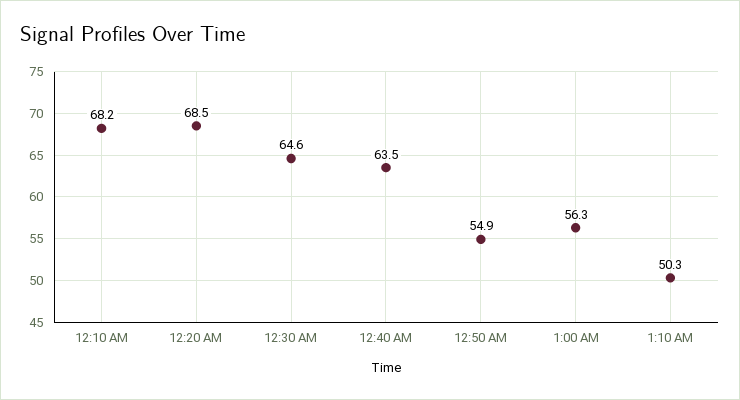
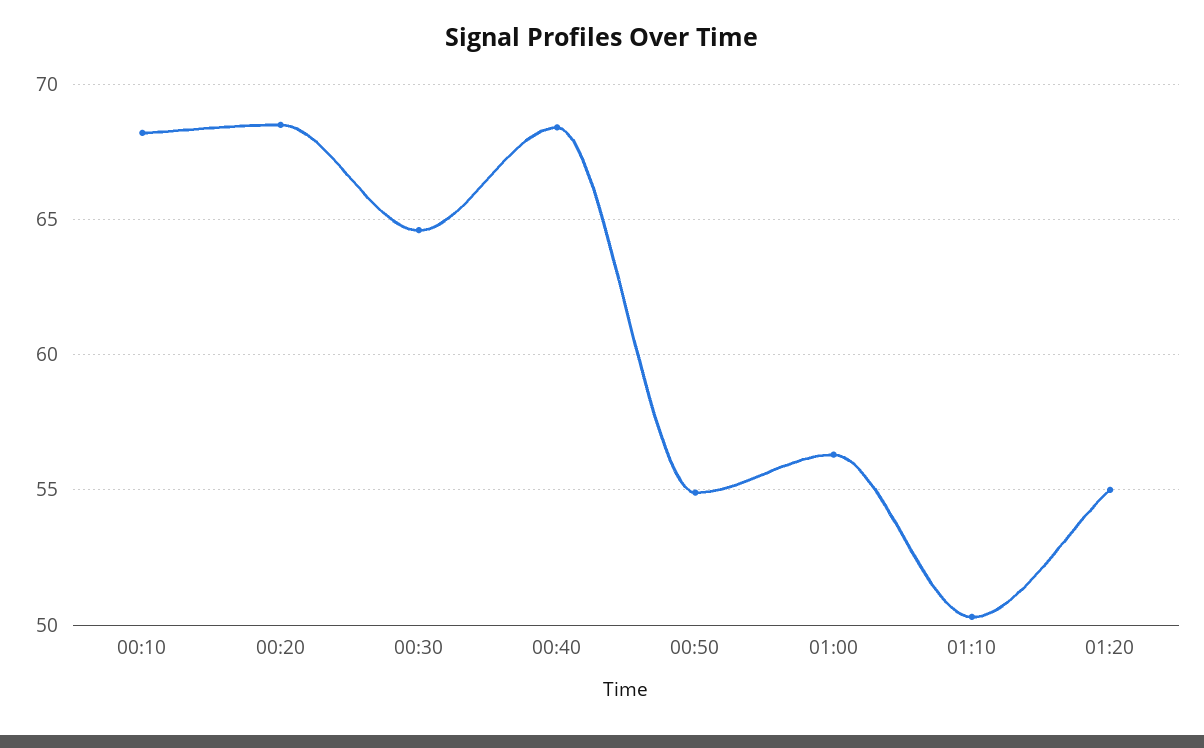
12:40 AM: 63.5 -> 68.5
01:20: none -> 55

